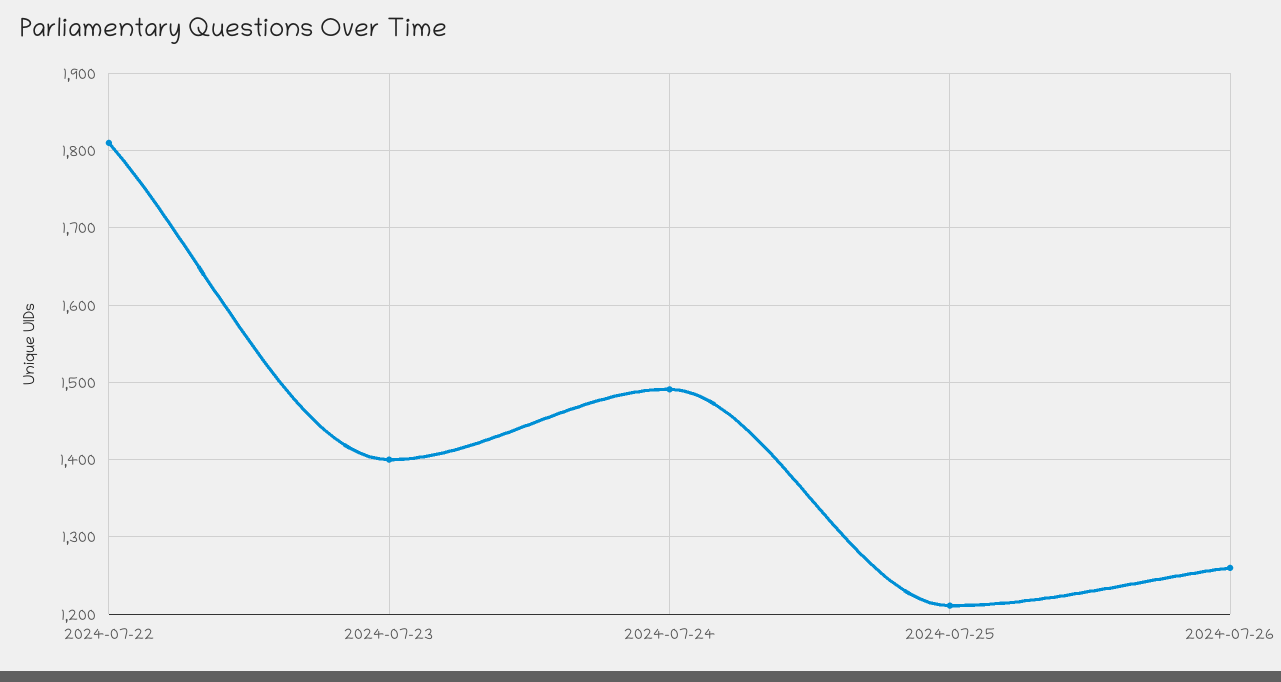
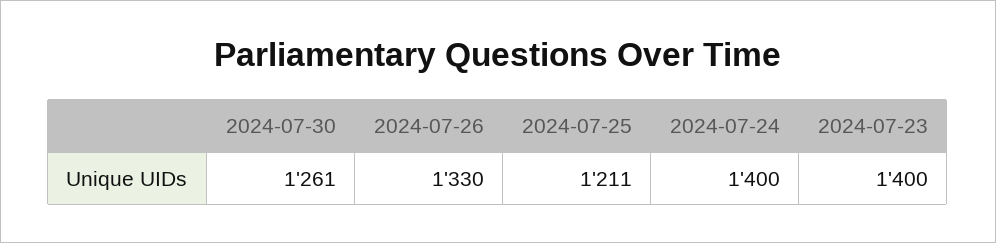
2024-07-22: 1810 -> none
2024-07-24: 1490 -> 1400
2024-07-26: 1260 -> 1330
2024-07-30: none -> 1261

